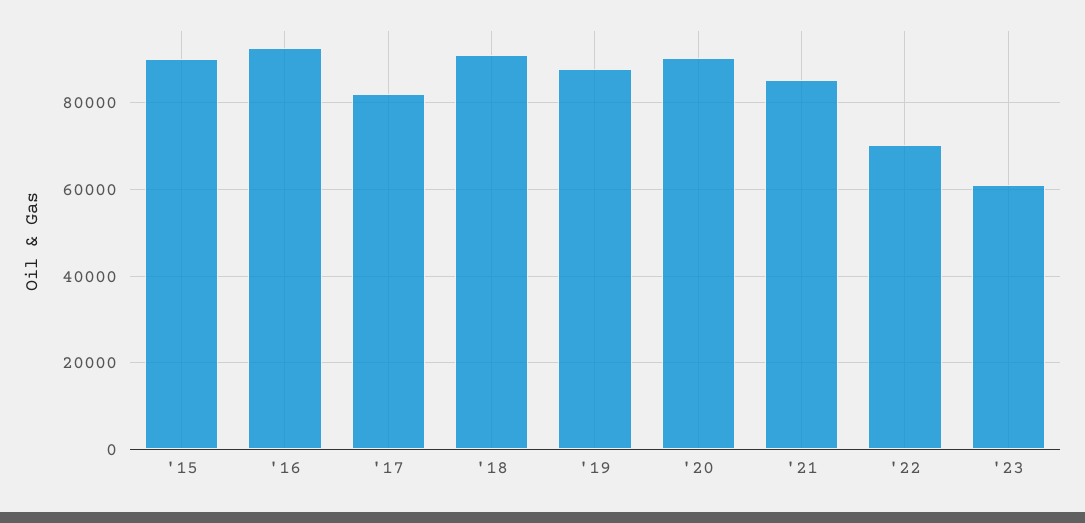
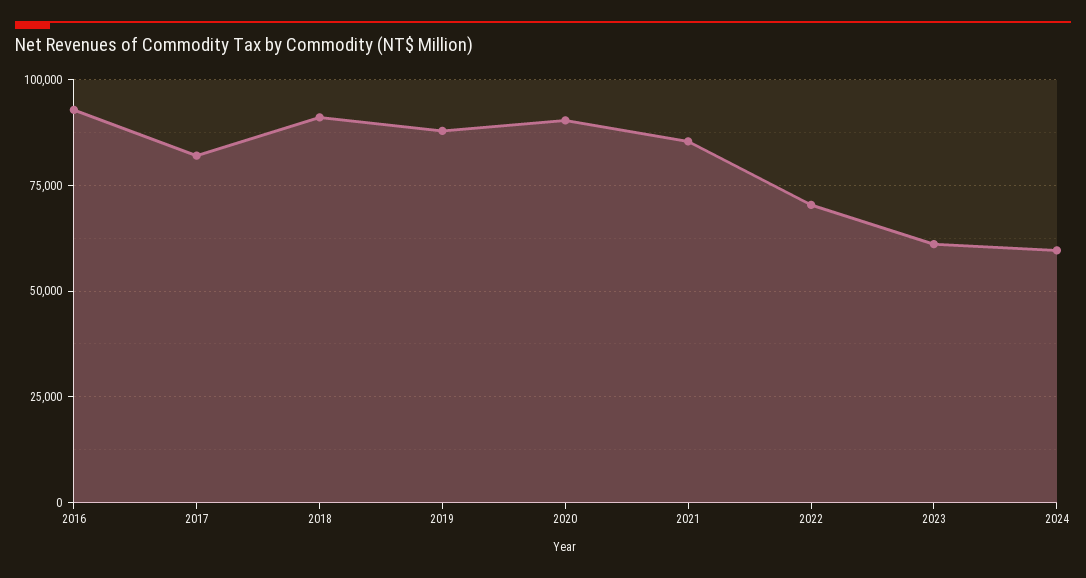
'15: 90000 -> none
2024: none -> 60000

